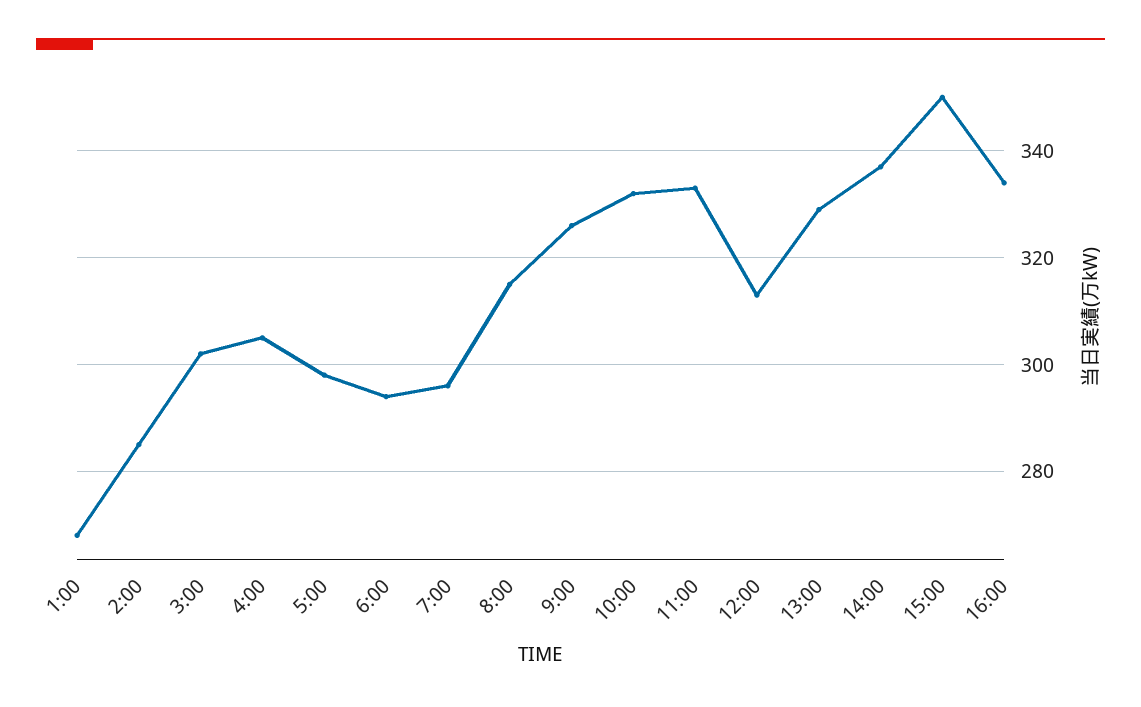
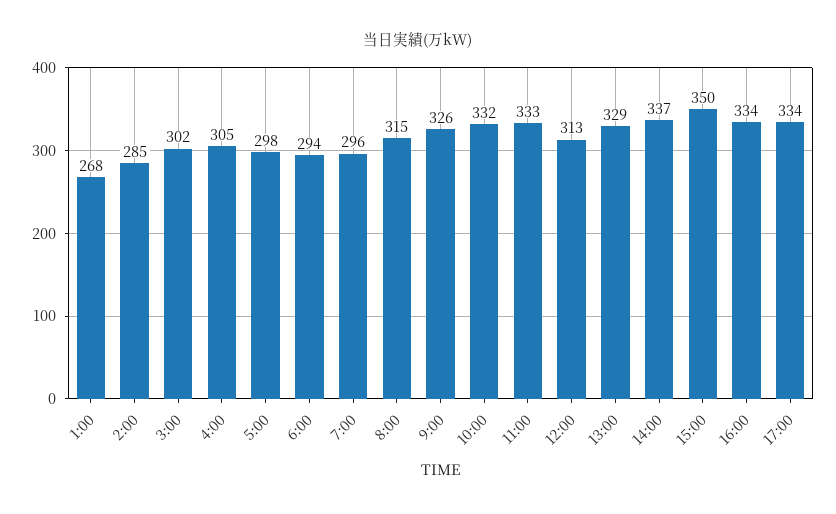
17:00: none -> 334

